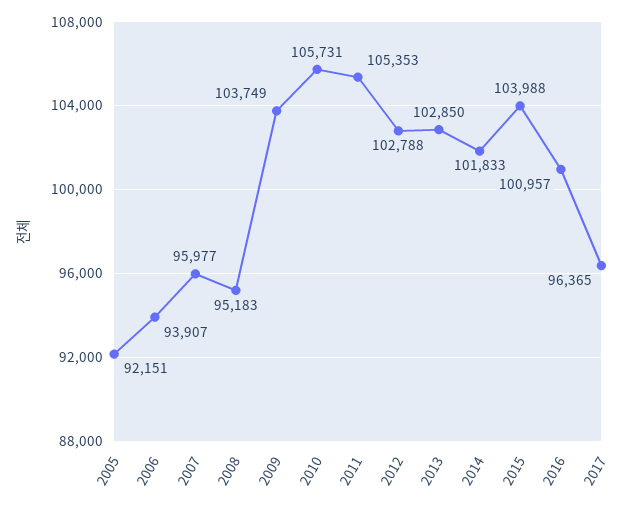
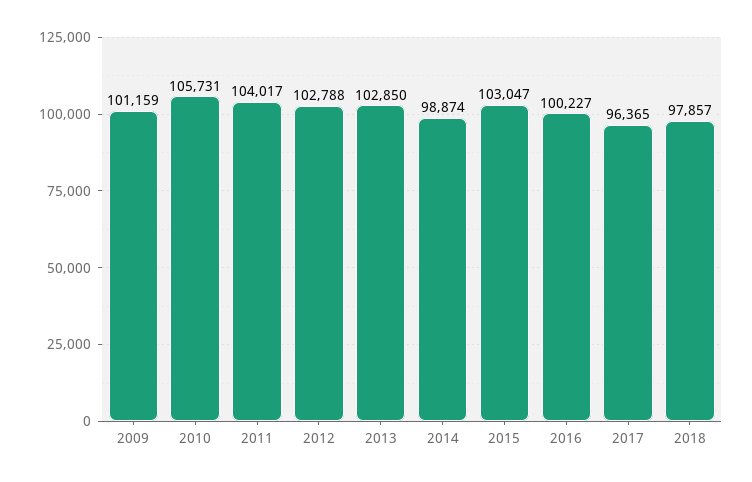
2005: 92151 -> none
2006: 93907 -> none
2007: 95977 -> none
2008: 95183 -> none
2009: 103749 -> 101159
2011: 105353 -> 104017
2014: 101833 -> 98874
2015: 103988 -> 103047
2016: 100957 -> 100227
2018: none -> 97857

